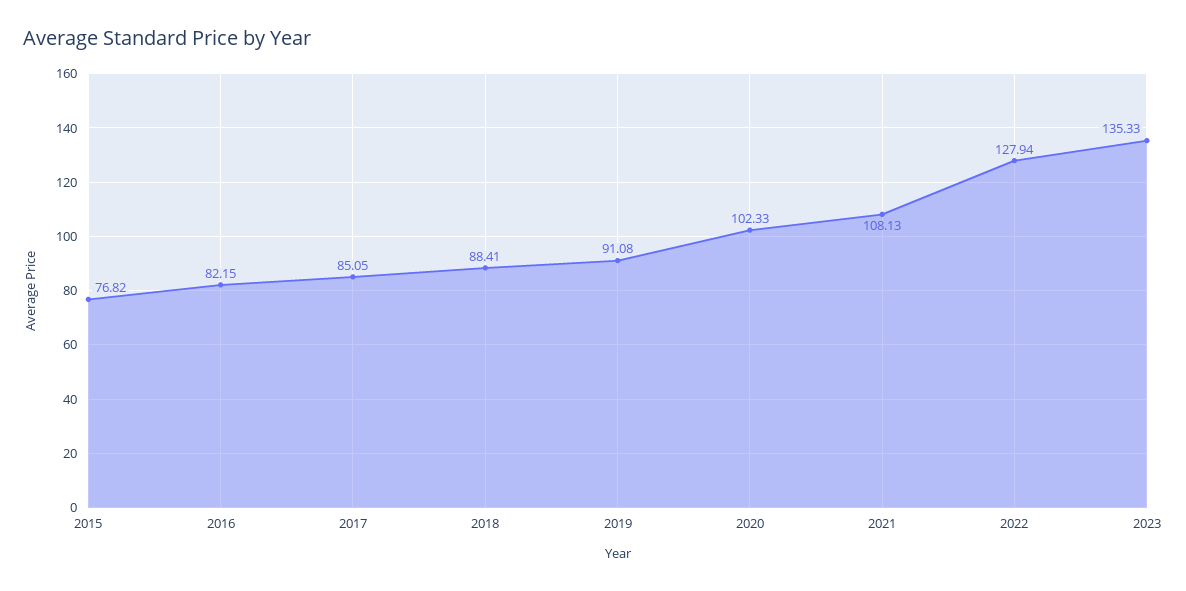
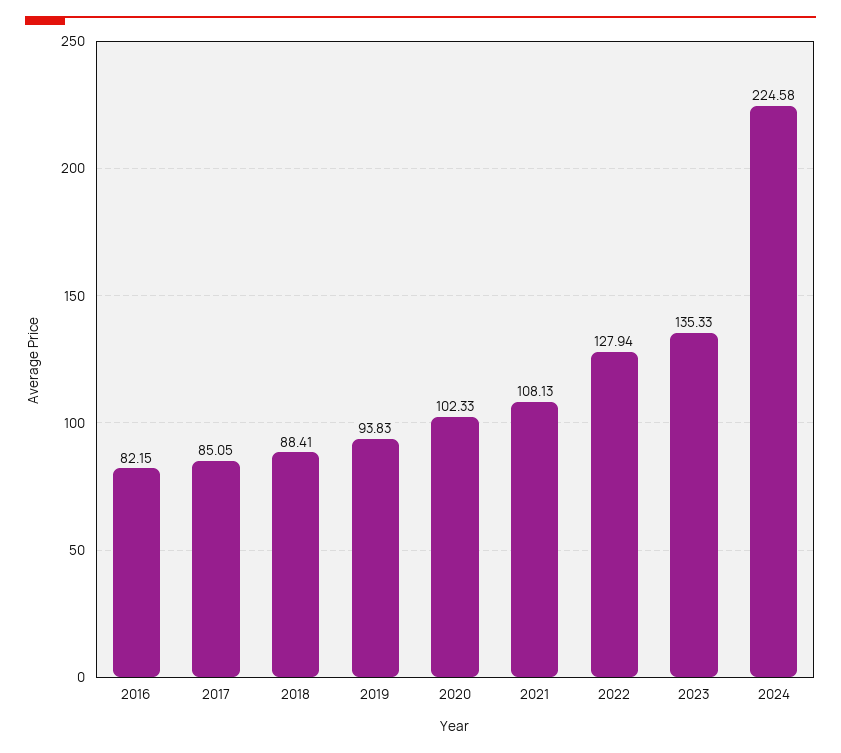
2015: 76.82 -> none
2019: 91.08 -> 93.83
2024: none -> 224.58

